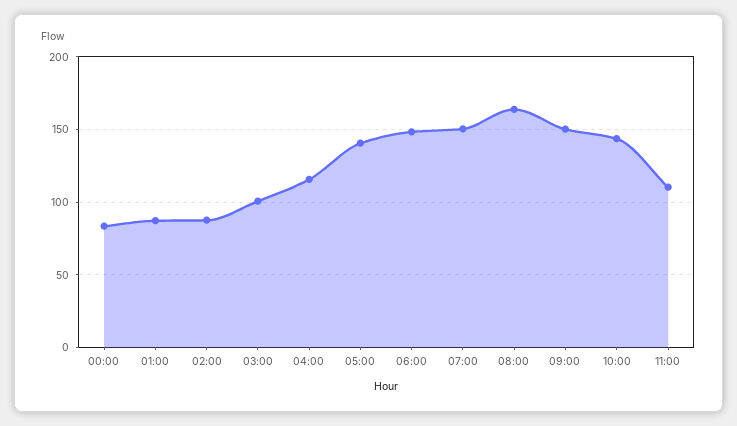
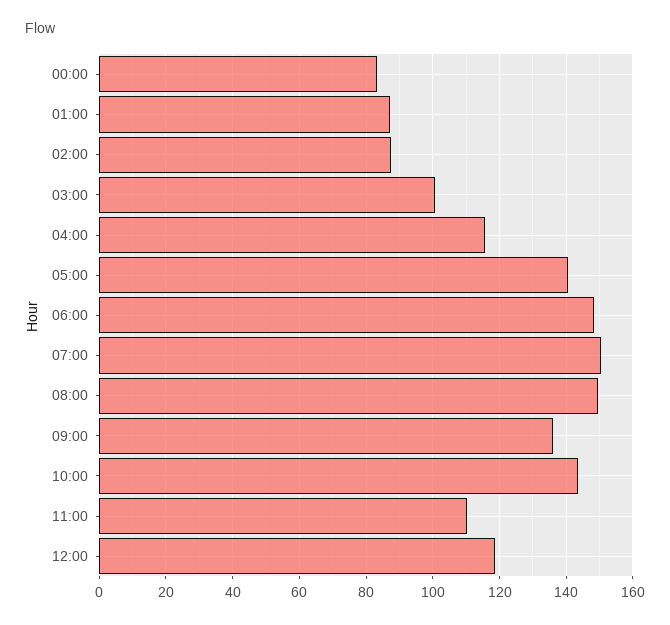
08:00: 165 -> 150
09:00: 150 -> 136
12:00: none -> 118

